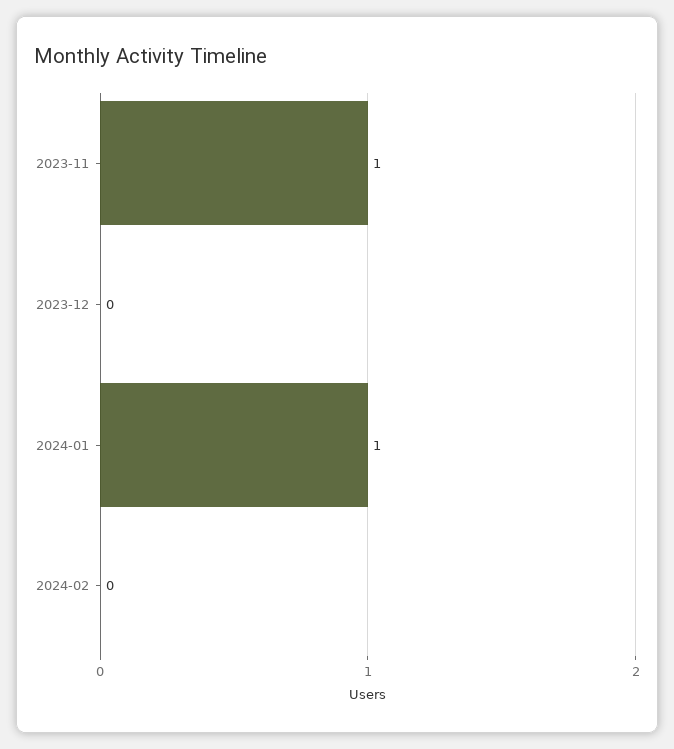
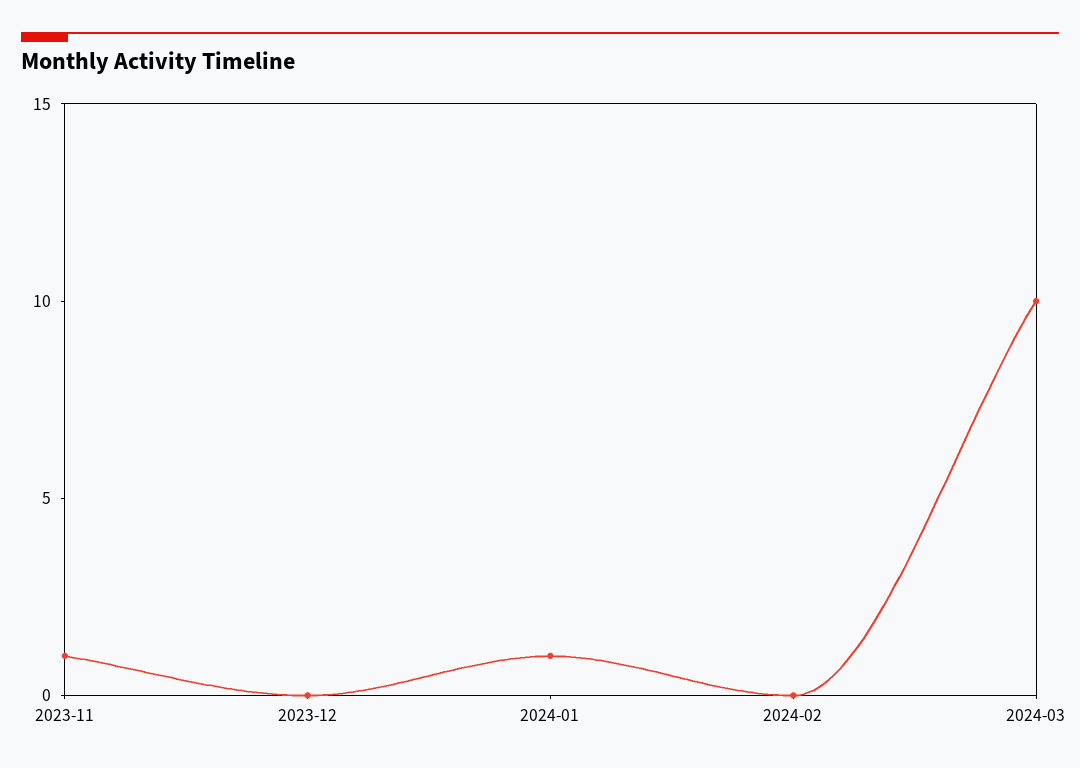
2024-03: none -> 10

